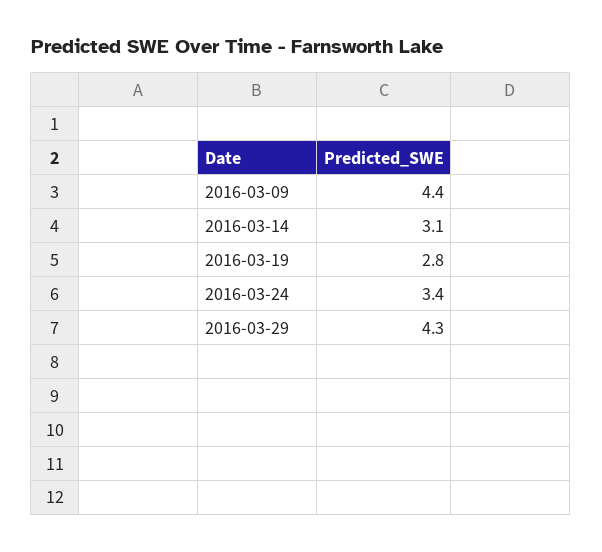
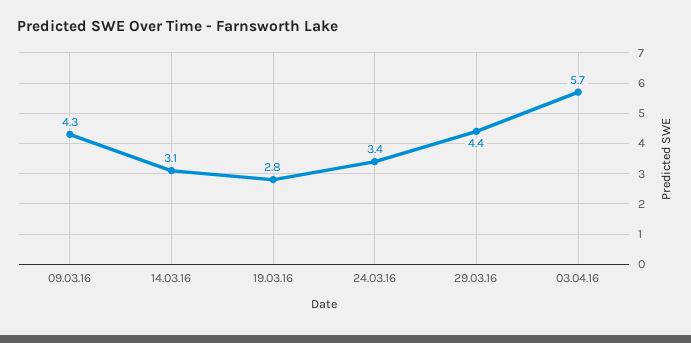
2016-03-09: 4.4 -> 4.3
2016-03-29: 4.3 -> 4.4
03.04.16: none -> 5.7

